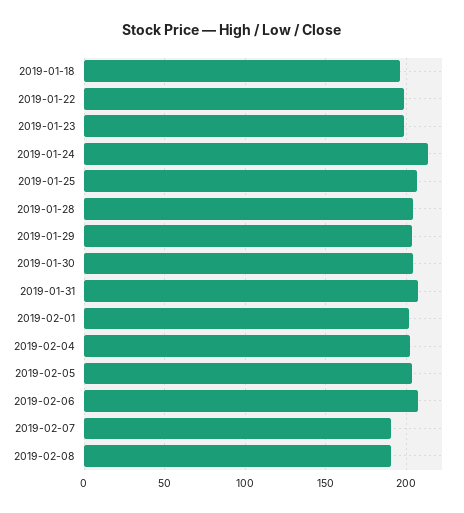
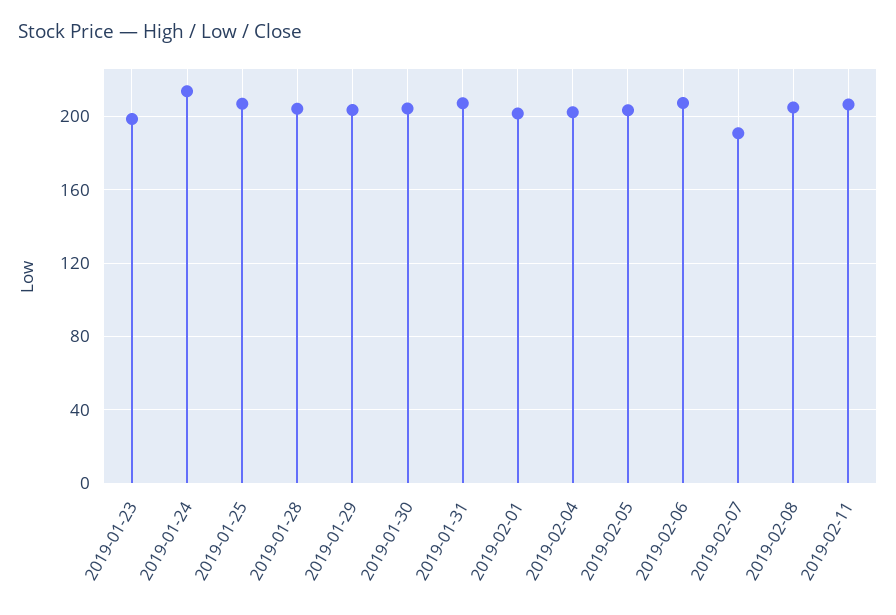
2019-01-18: 195 -> none
2019-01-22: 200 -> none
2019-02-08: 190 -> 205
2019-02-11: none -> 205

